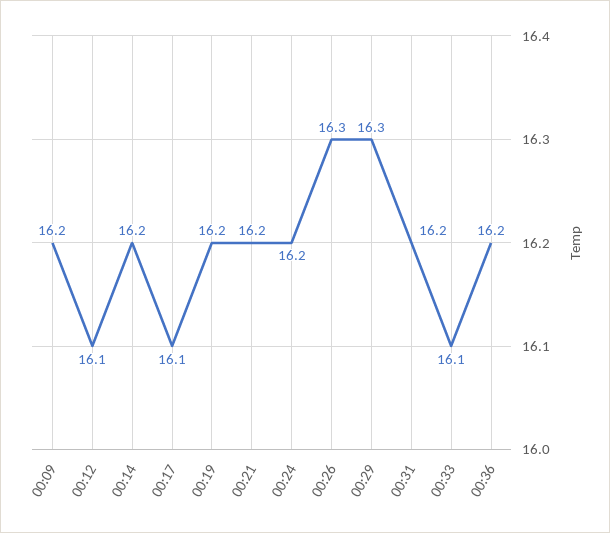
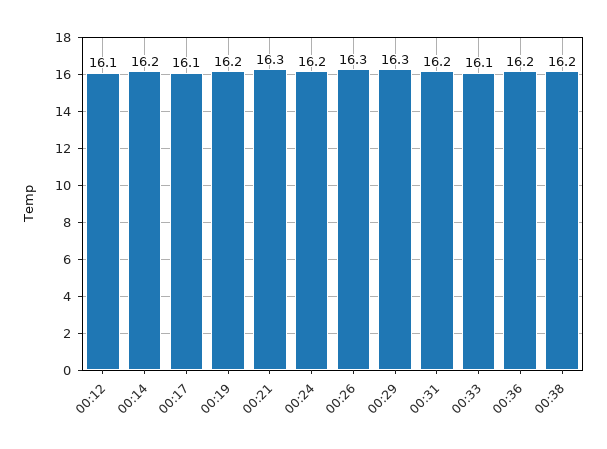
00:09: 16.2 -> none
00:21: 16.2 -> 16.3
00:38: none -> 16.2

